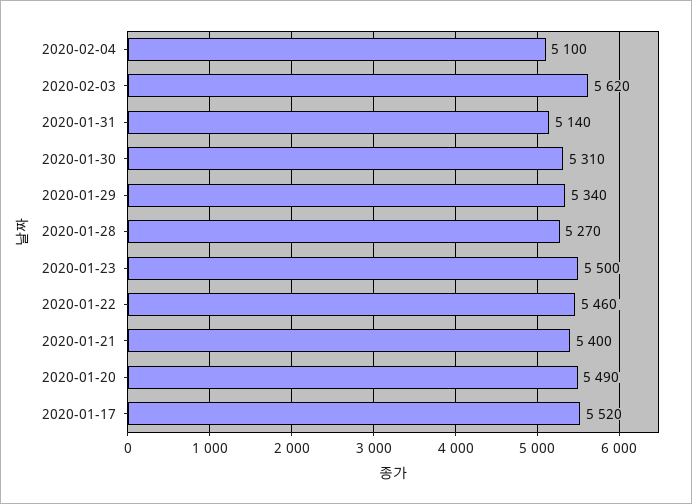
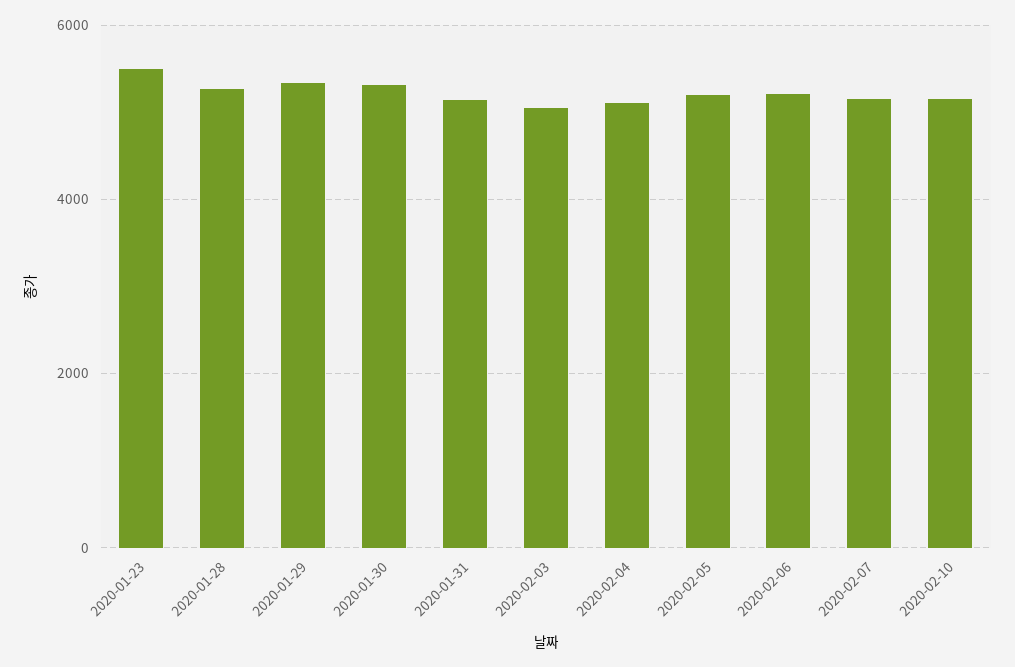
2020-02-03: 5620 -> 5000
2020-01-22: 5460 -> none
2020-01-21: 5400 -> none
2020-01-20: 5490 -> none
2020-01-17: 5520 -> none
2020-02-05: none -> 5200
2020-02-06: none -> 5200
2020-02-07: none -> 5200
2020-02-10: none -> 5200

